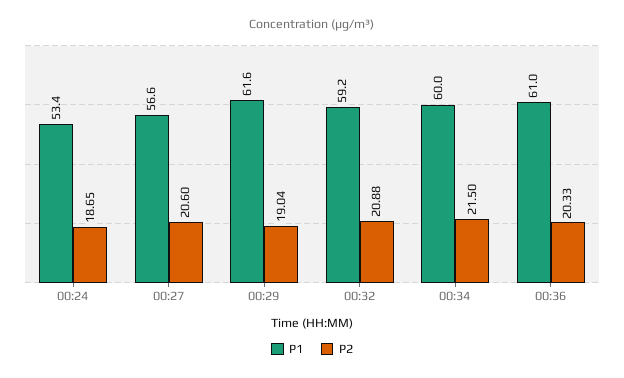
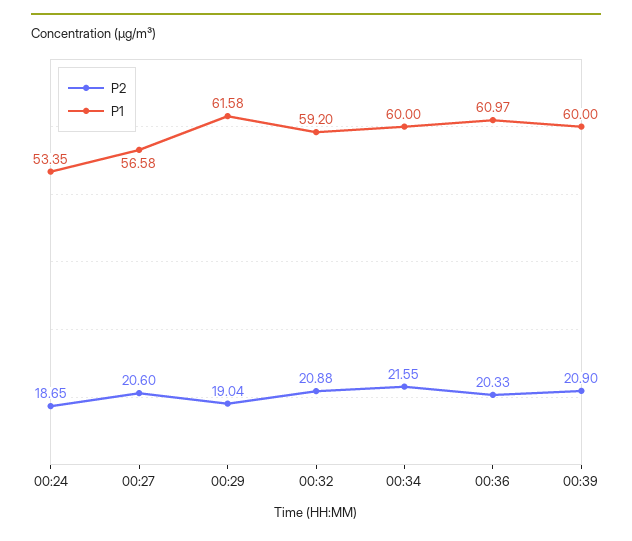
P2, 00:34: 21.5 -> 21.55
P2, 00:39: none -> 20.9
P1, 00:39: none -> 60

